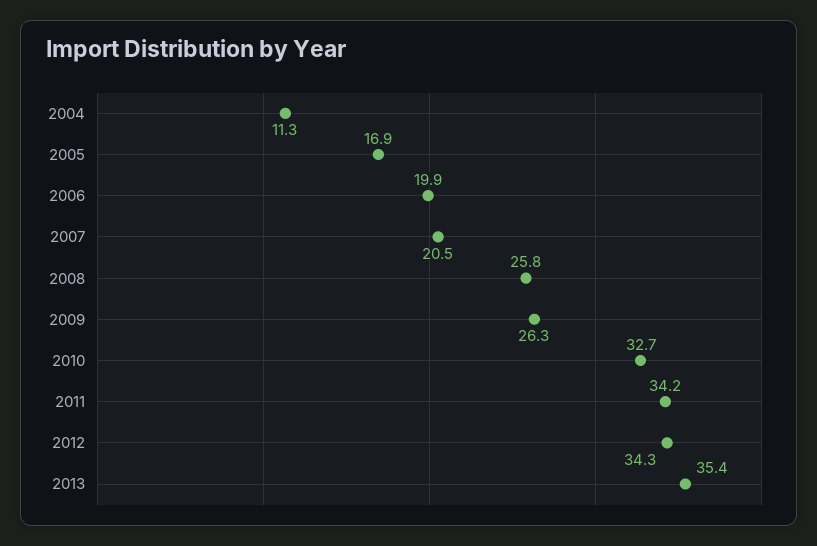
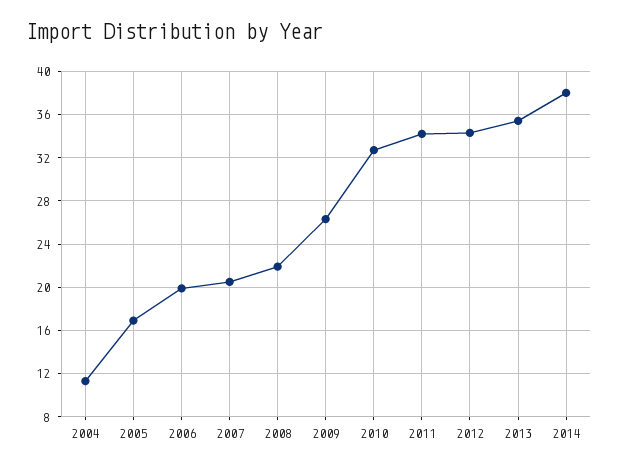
2008: 25.8 -> 22
2014: none -> 38

